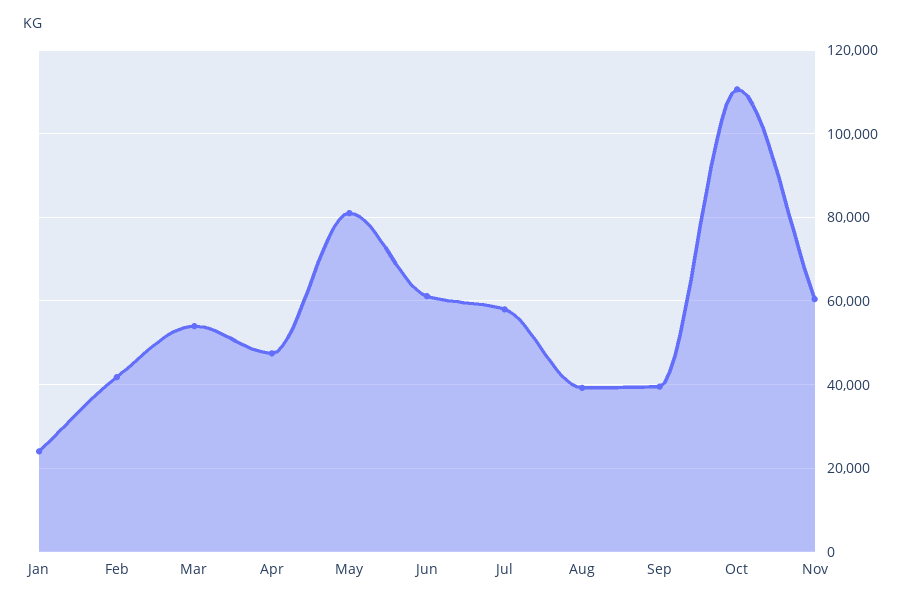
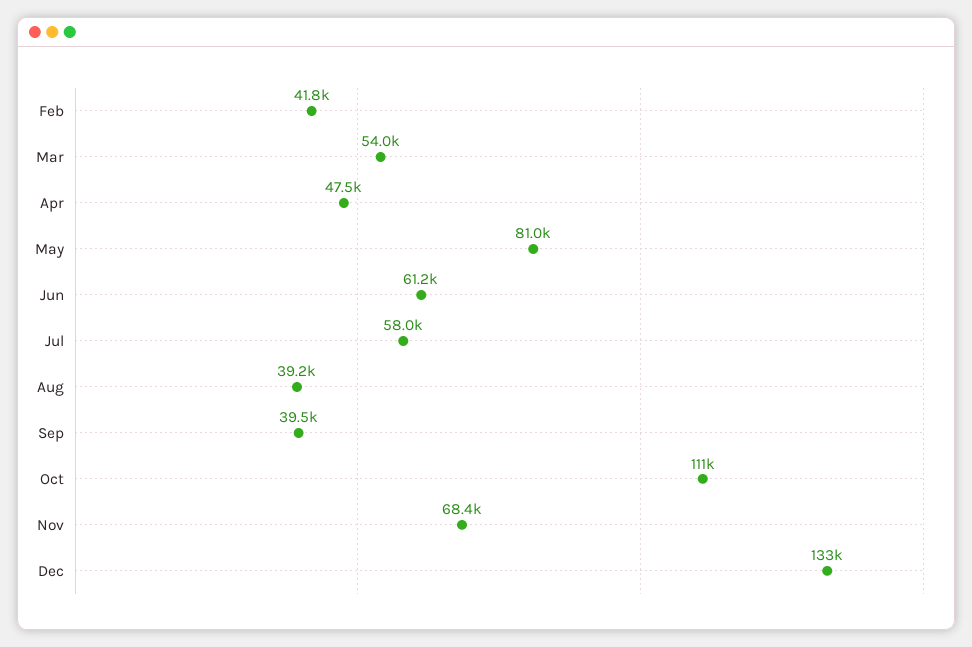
Jan: 24000 -> none
Nov: 60000 -> 68400
Dec: none -> 133000

